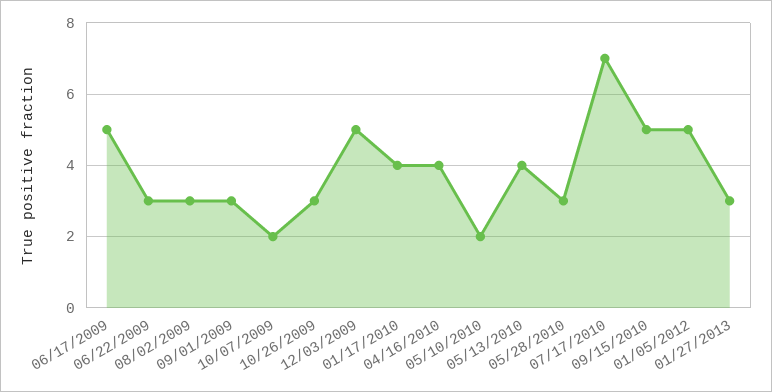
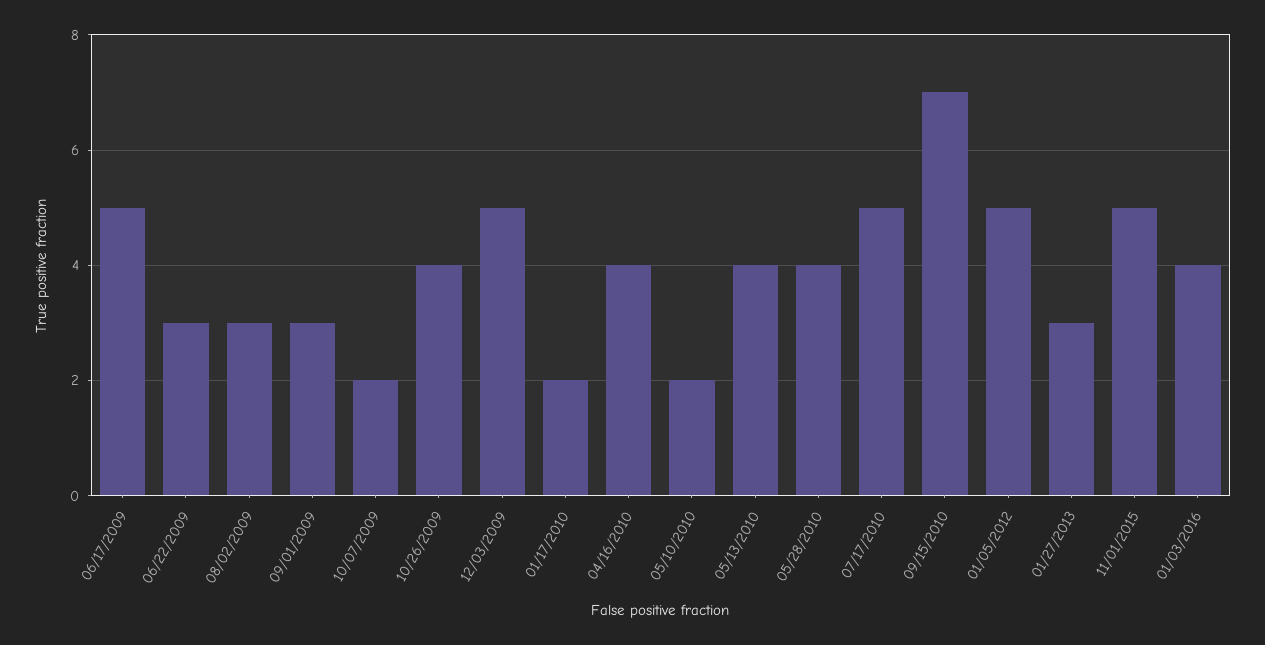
10/26/2009: 3 -> 4
01/17/2010: 4 -> 2
05/28/2010: 3 -> 4
07/17/2010: 7 -> 5
09/15/2010: 5 -> 7
11/01/2015: none -> 5
01/03/2016: none -> 4

